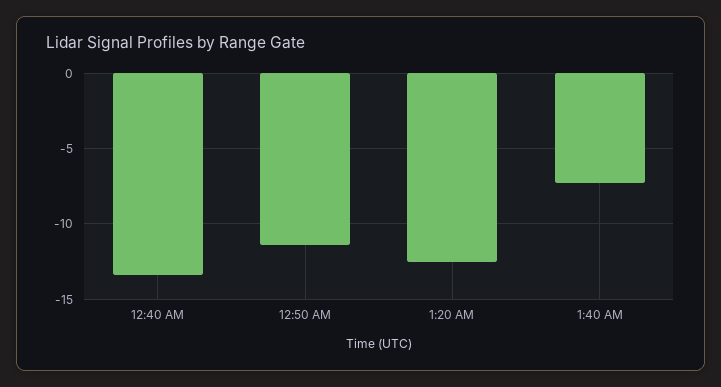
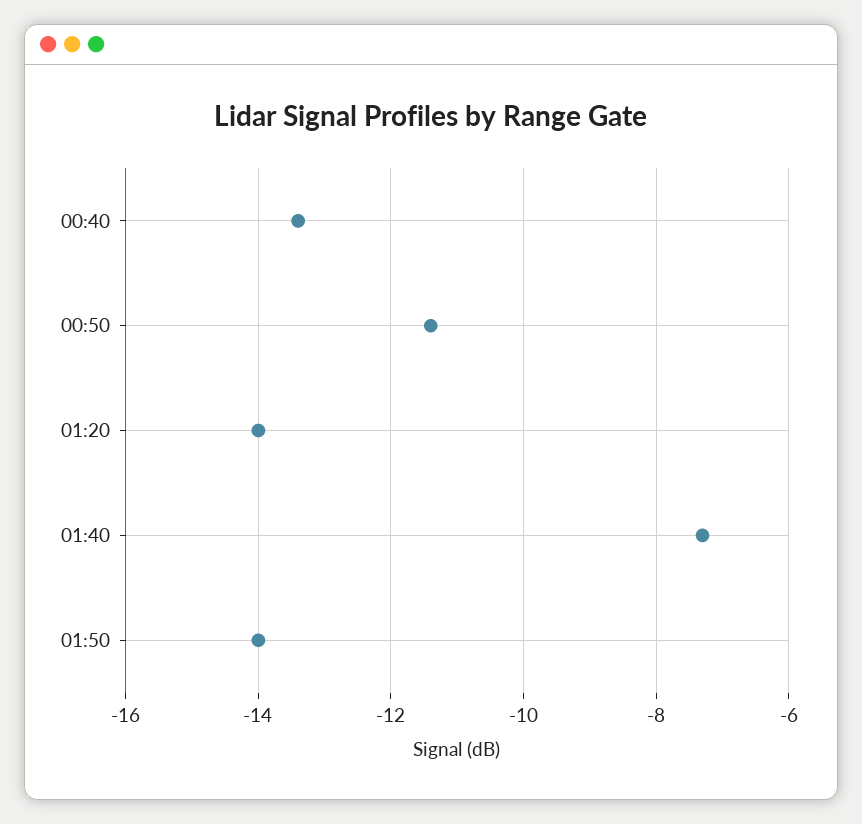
1:20 AM: -12.5 -> -14
01:50: none -> -14

